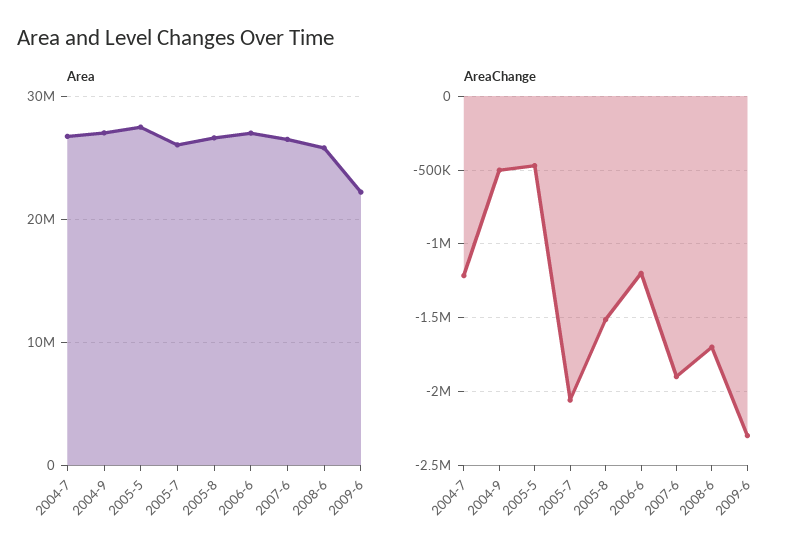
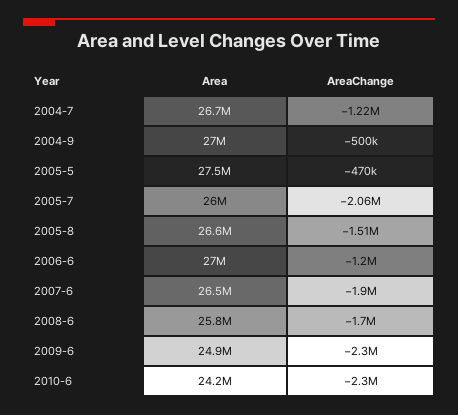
Area, 2009-6: 22000000 -> 24900000
Area, 2010-6: none -> 24200000
AreaChange, 2010-6: none -> -2300000

